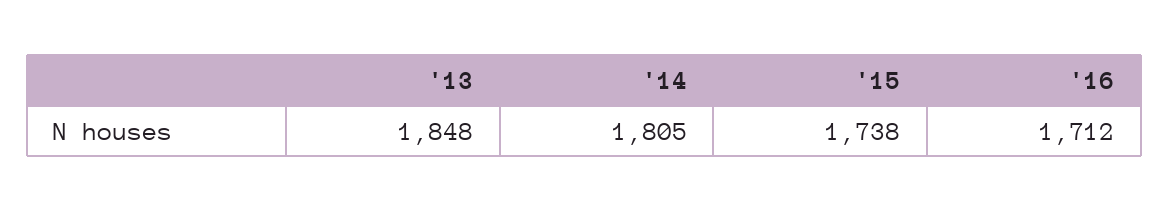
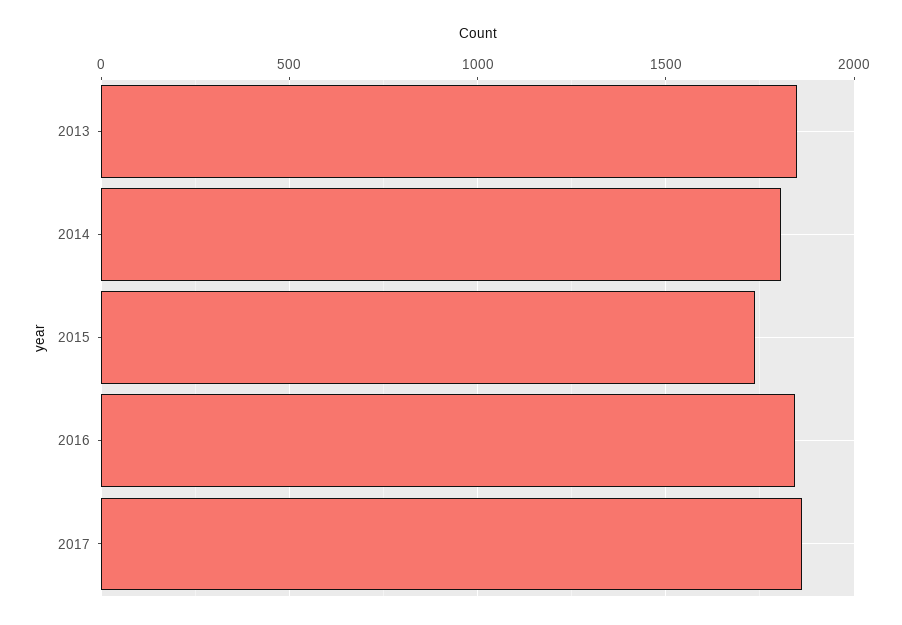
'16: 1712 -> 1850
2017: none -> 1850

